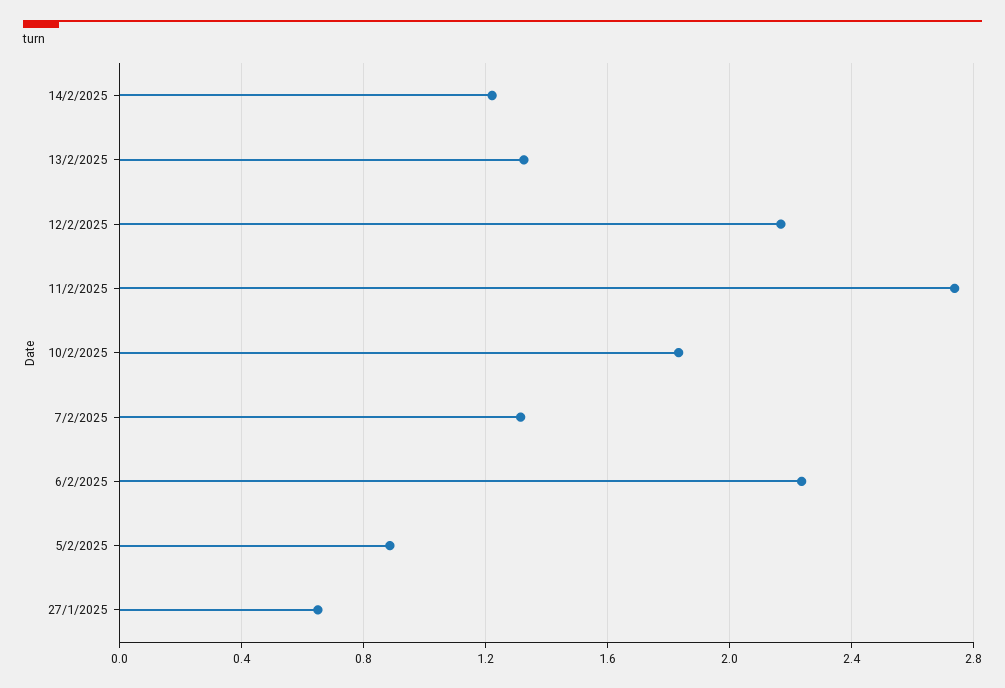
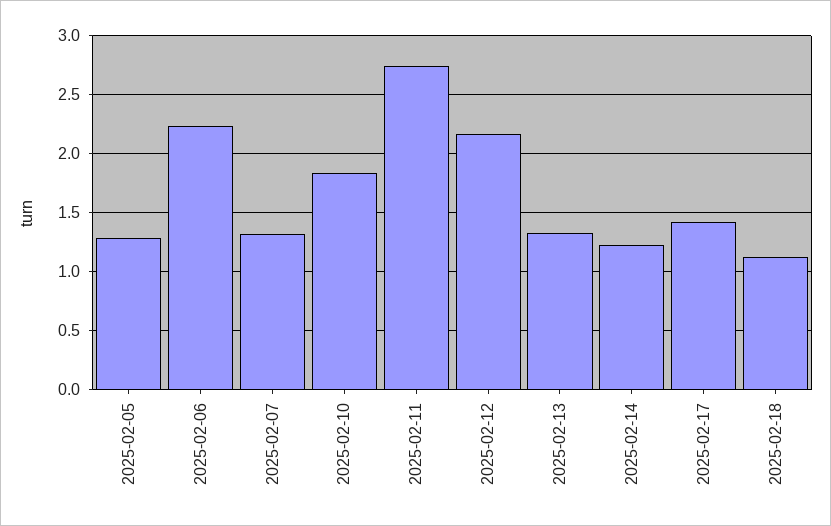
5/2/2025: 0.9 -> 1.3
27/1/2025: 0.65 -> none
2025-02-17: none -> 1.4
2025-02-18: none -> 1.1

